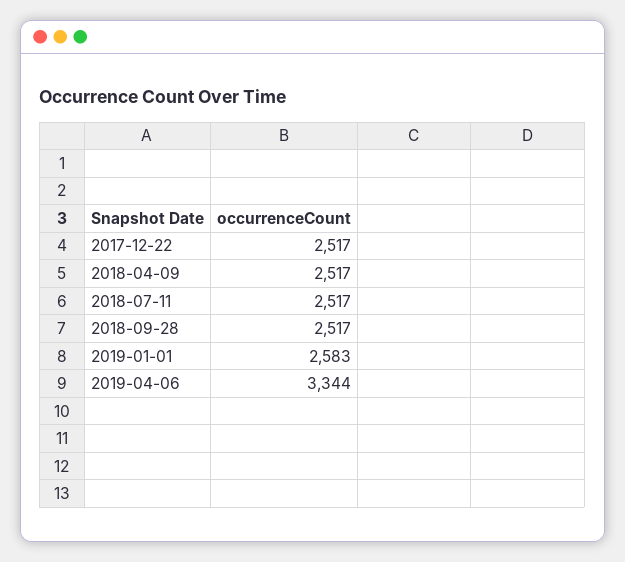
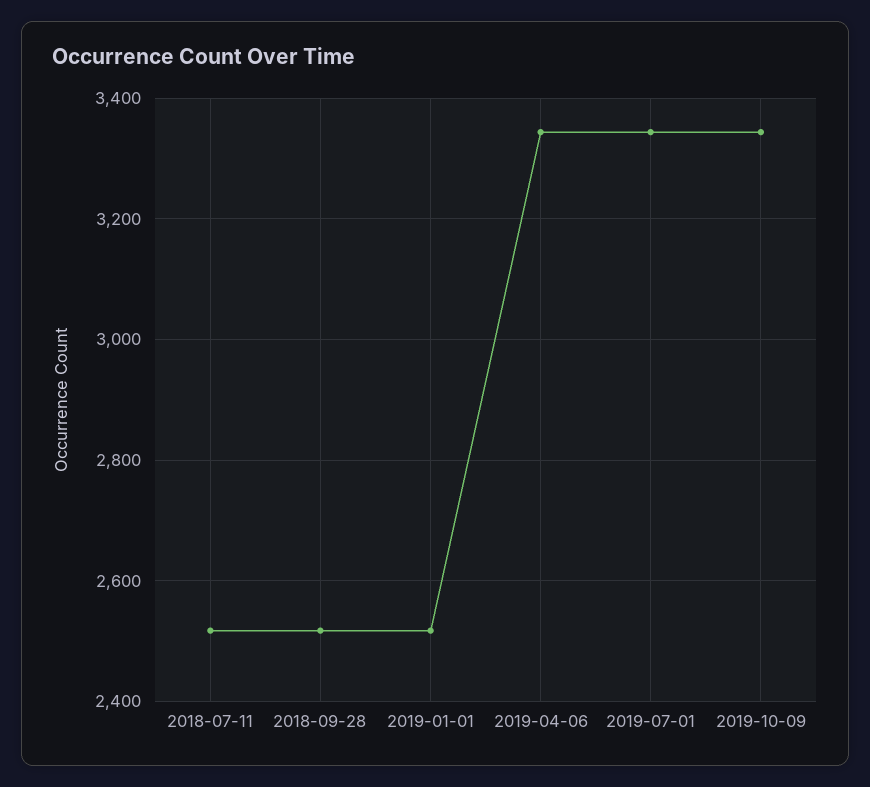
2017-12-22: 2517 -> none
2018-04-09: 2517 -> none
2019-01-01: 2583 -> 2520
2019-07-01: none -> 3340
2019-10-09: none -> 3340

